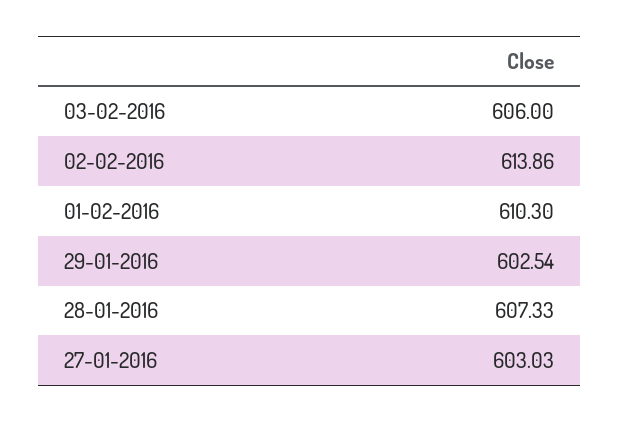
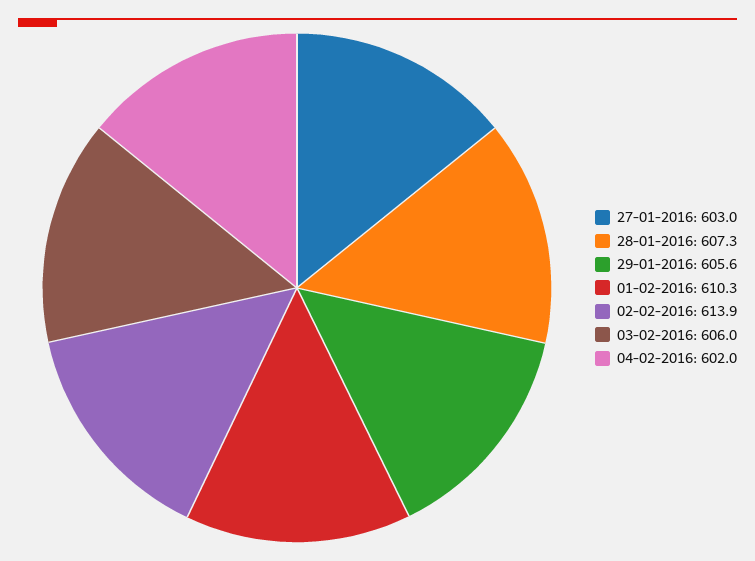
29-01-2016: 602.54 -> 605.6
04-02-2016: none -> 602

